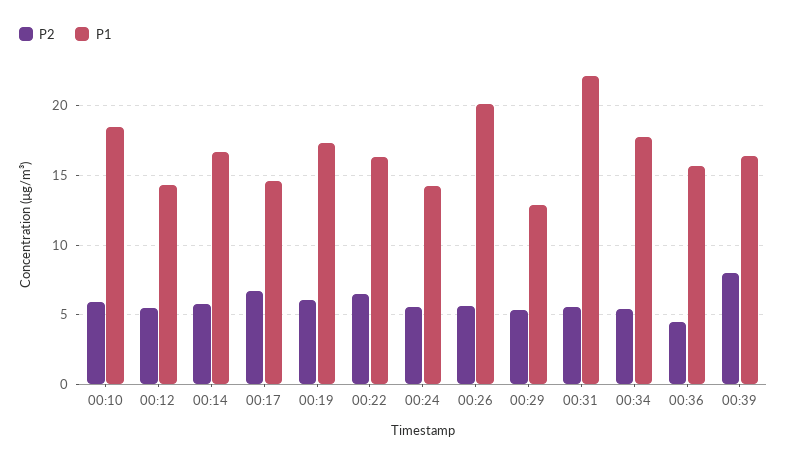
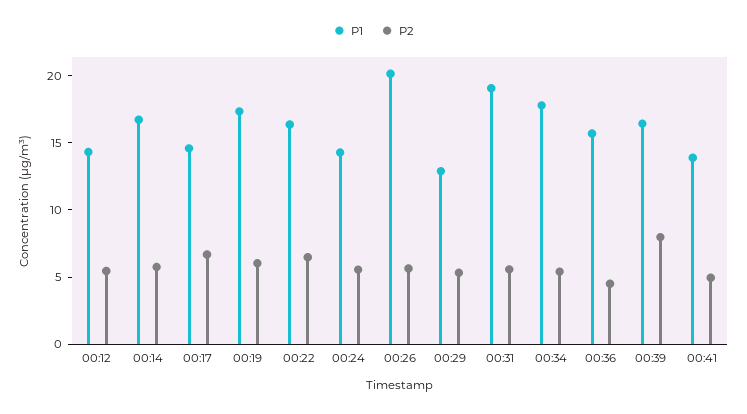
P2, 00:10: 6 -> none
P1, 00:10: 18.5 -> none
P1, 00:31: 22 -> 19
P1, 00:41: none -> 14
P2, 00:41: none -> 5

